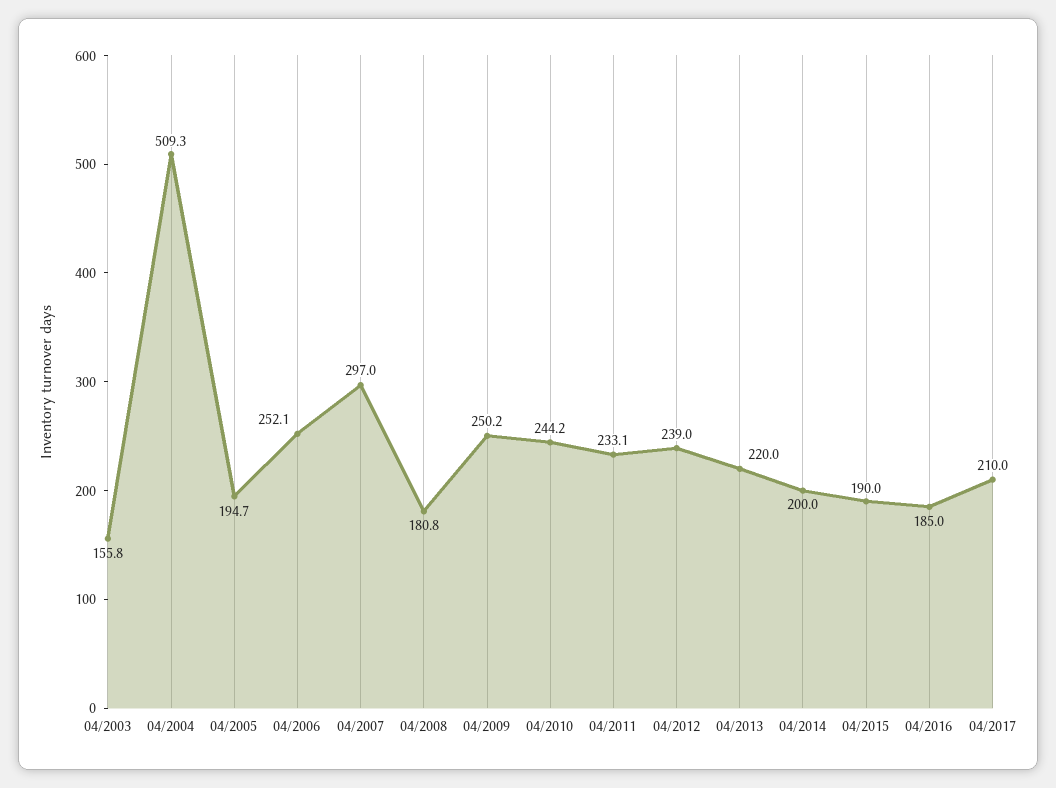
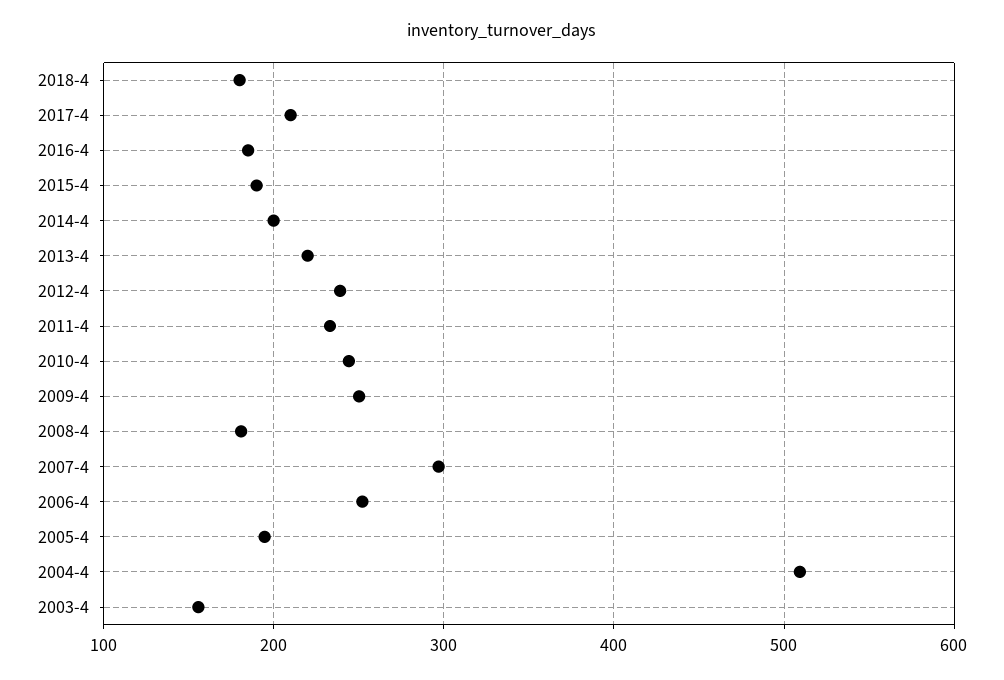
2018-4: none -> 180

